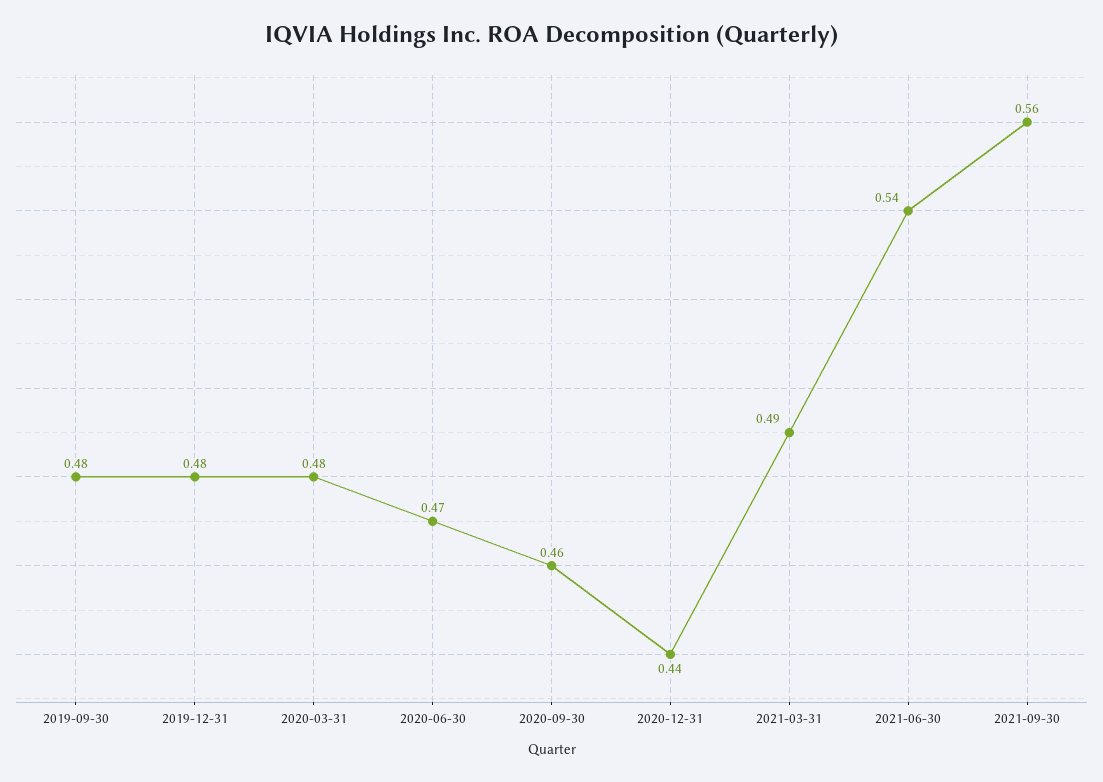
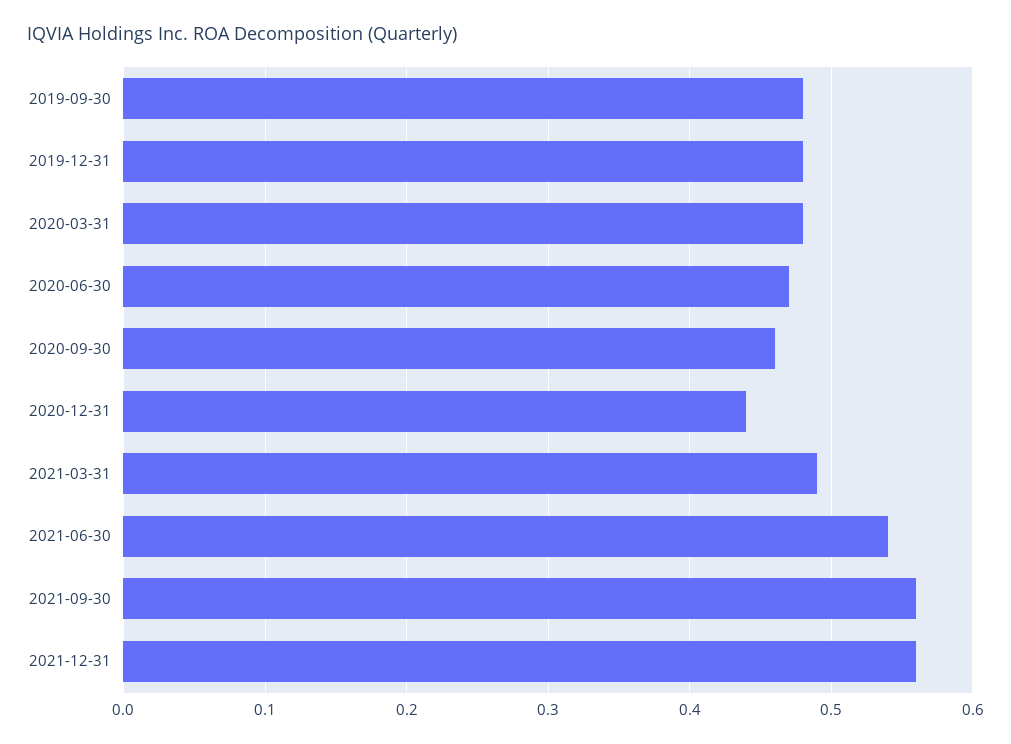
2021-12-31: none -> 0.56

